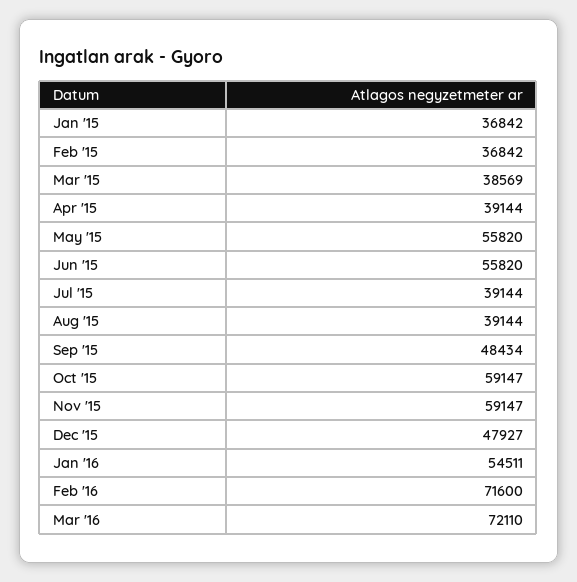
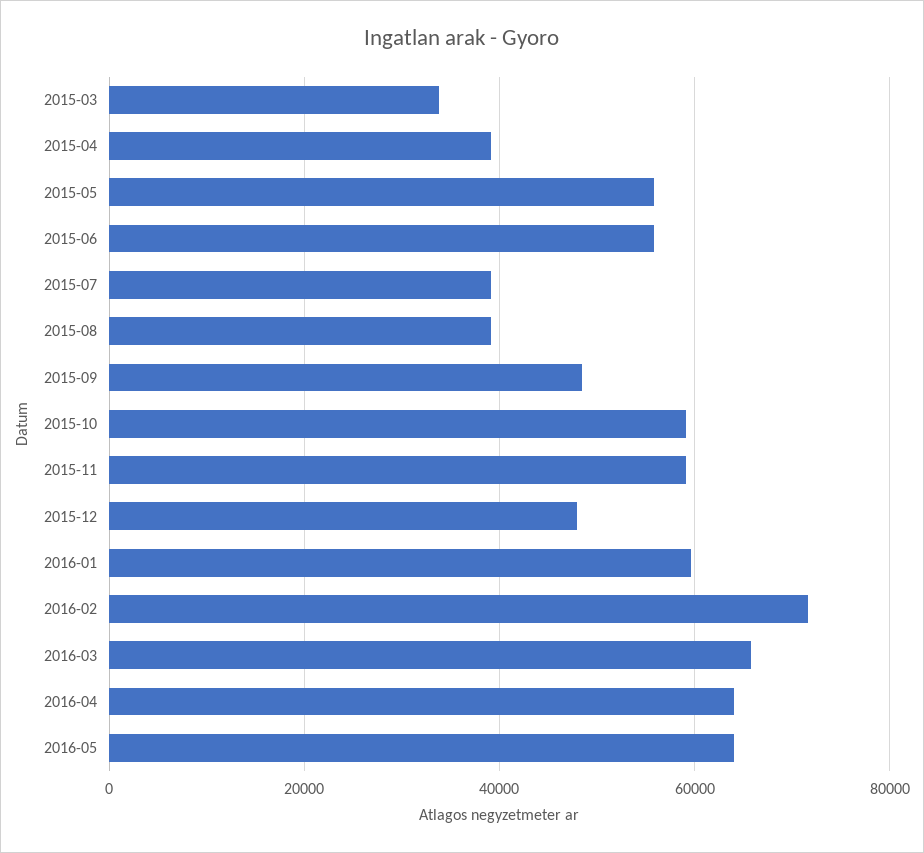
Jan '15: 36842 -> none
Feb '15: 36842 -> none
Mar '15: 38569 -> 34000
Jan '16: 54511 -> 60000
Mar '16: 72110 -> 66000
2016-04: none -> 64000
2016-05: none -> 64000

